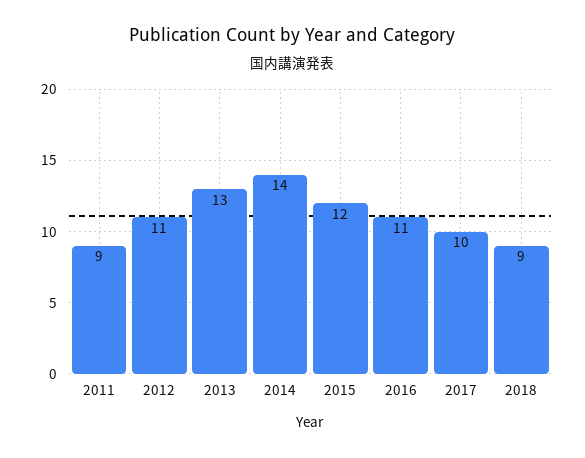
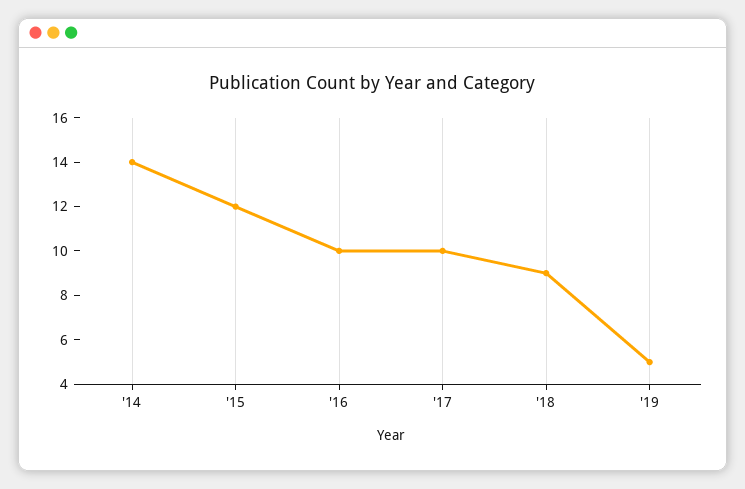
2011: 9 -> none
2012: 11 -> none
2013: 13 -> none
2016: 11 -> 10
'19: none -> 5

